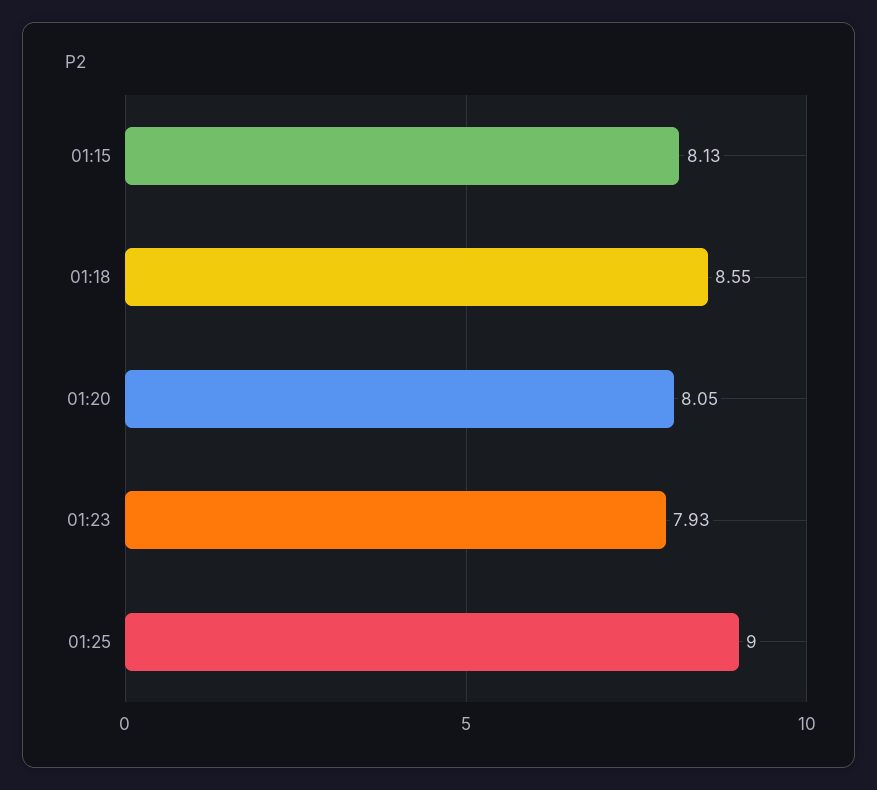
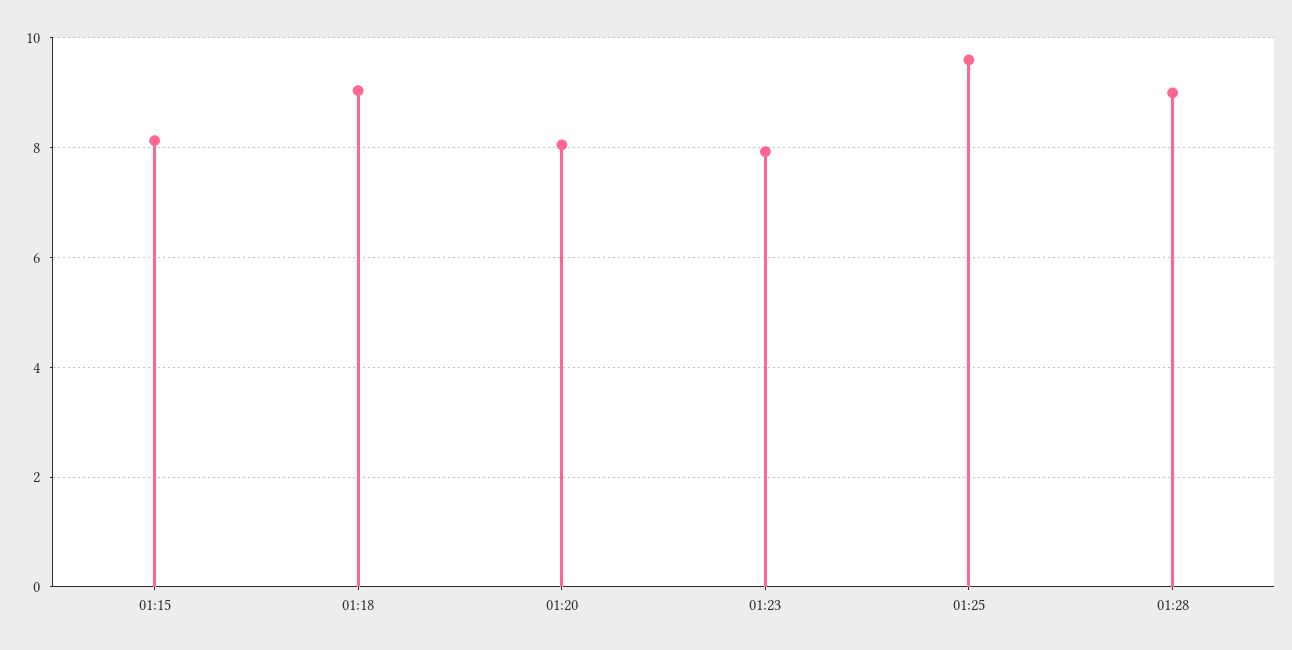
01:18: 8.55 -> 9
01:25: 9 -> 9.6
01:28: none -> 9

